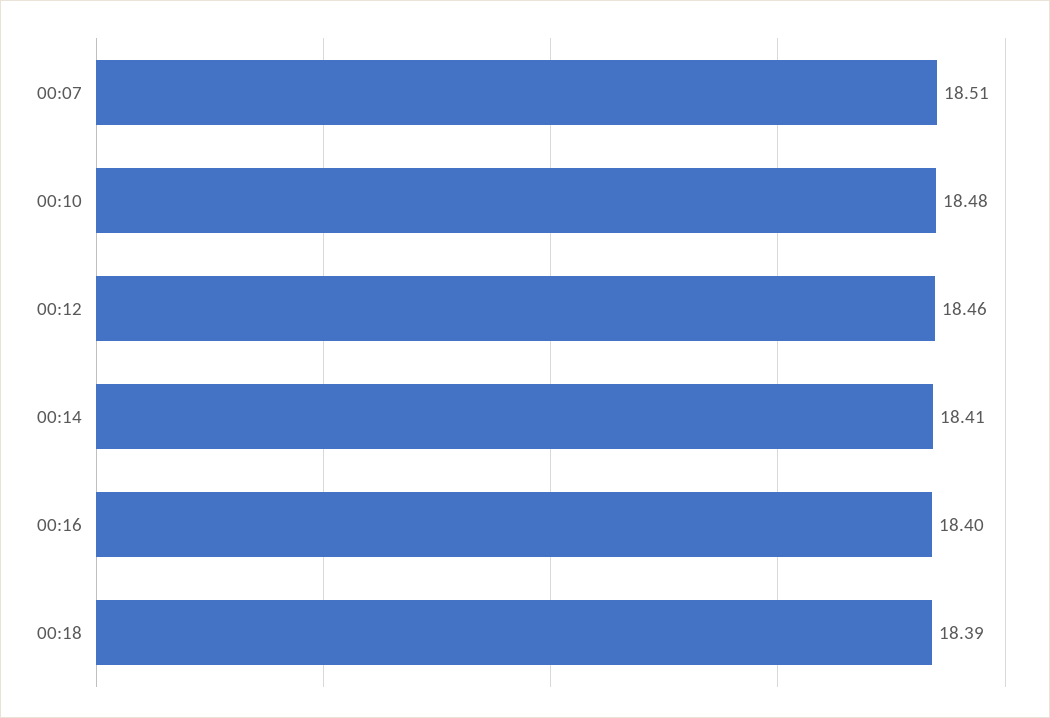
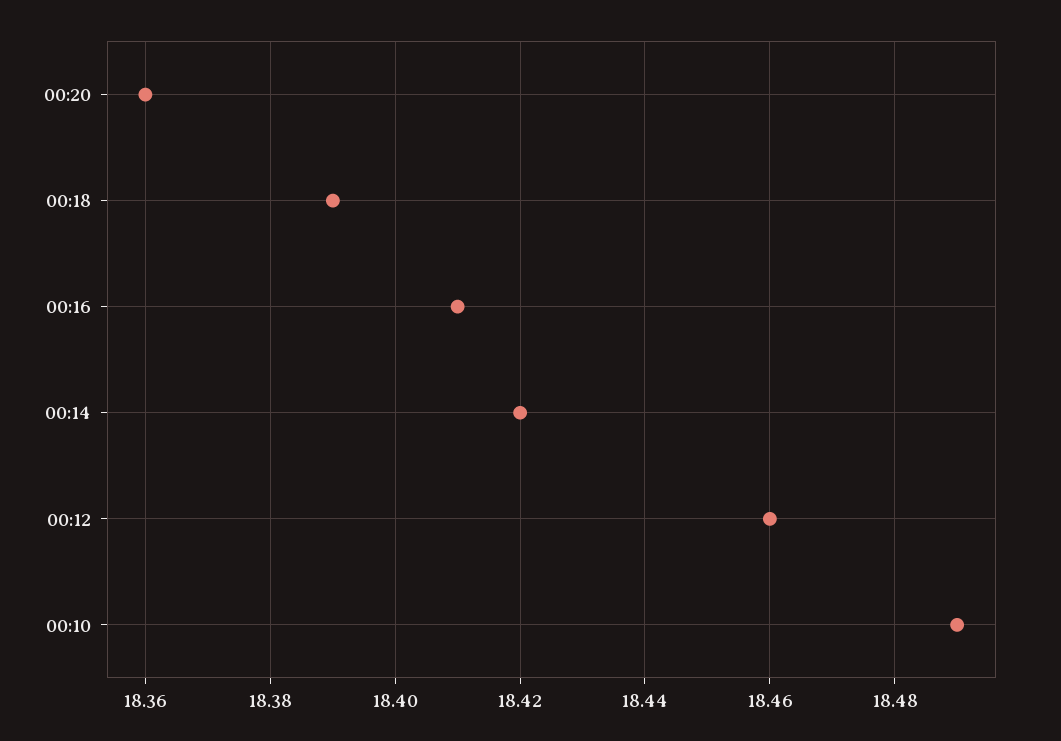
00:07: 18.51 -> none
00:10: 18.48 -> 18.49
00:14: 18.41 -> 18.42
00:16: 18.4 -> 18.41
00:20: none -> 18.36

